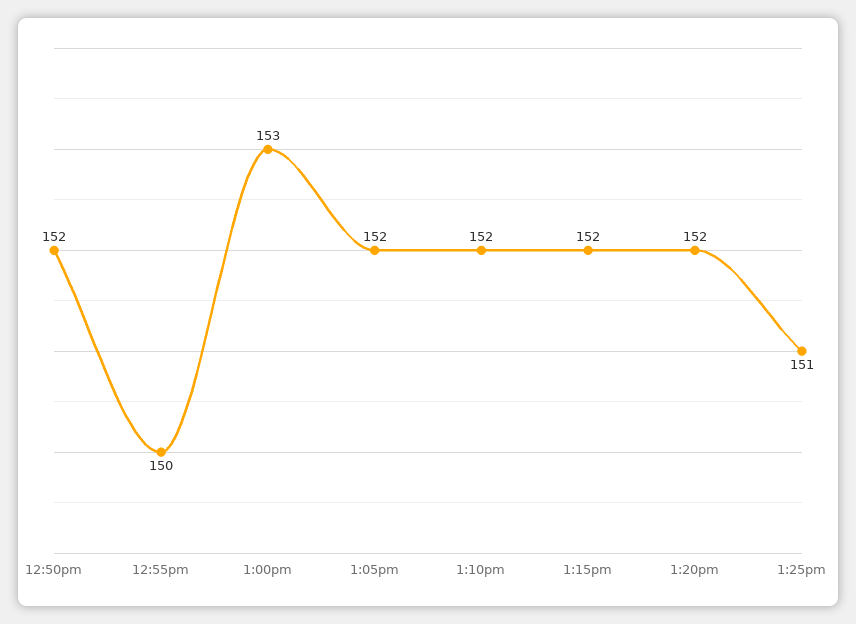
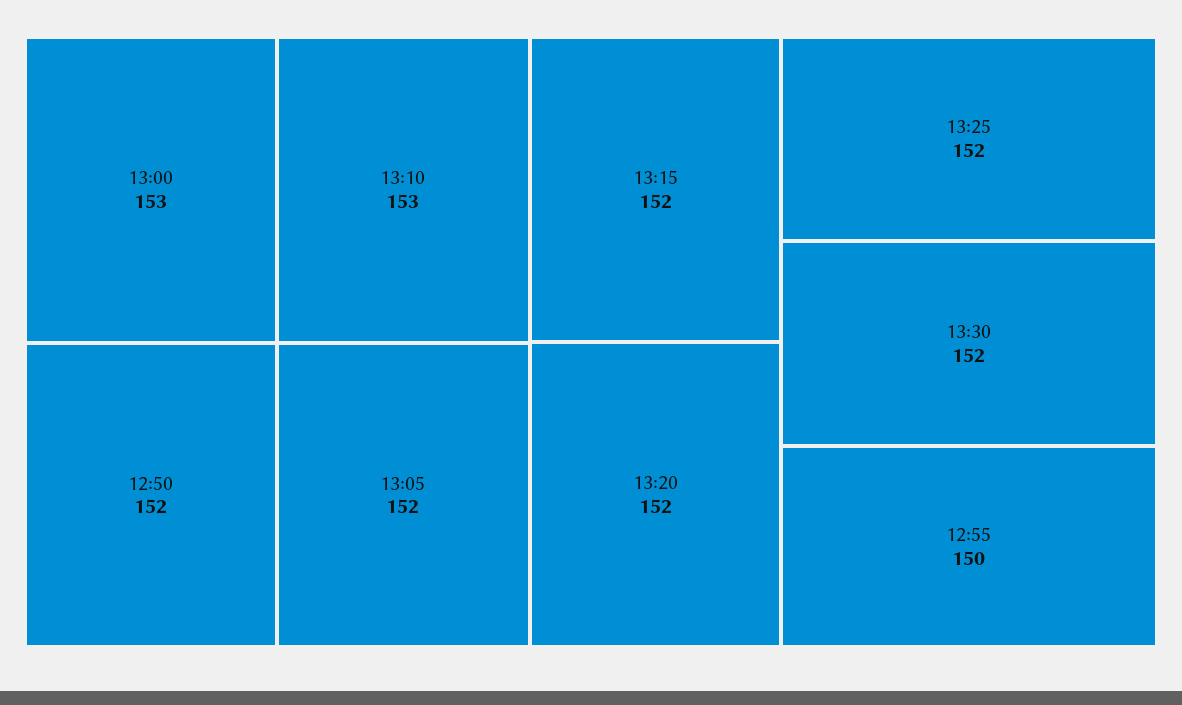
1:10pm: 152 -> 153
1:25pm: 151 -> 152
13:30: none -> 152

